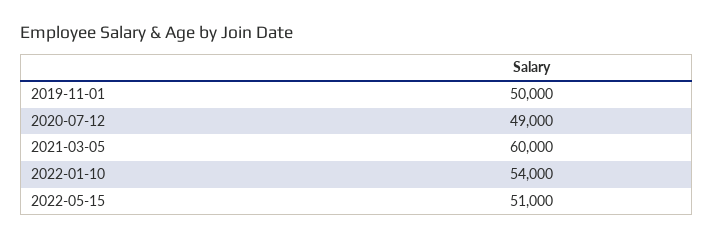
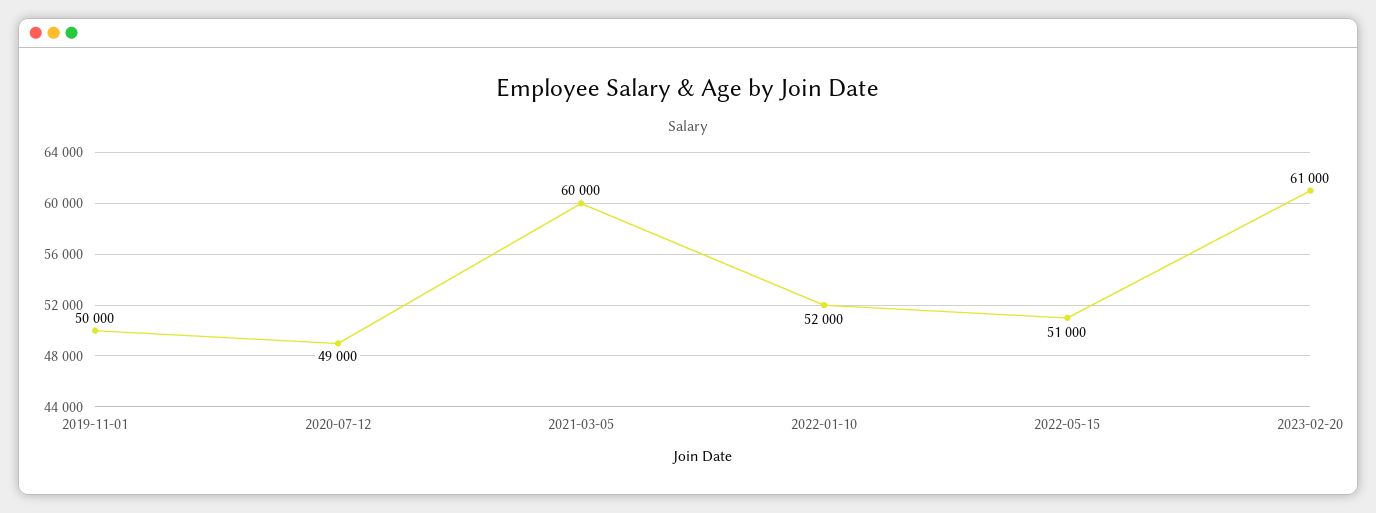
2022-01-10: 54000 -> 52000
2023-02-20: none -> 61000

